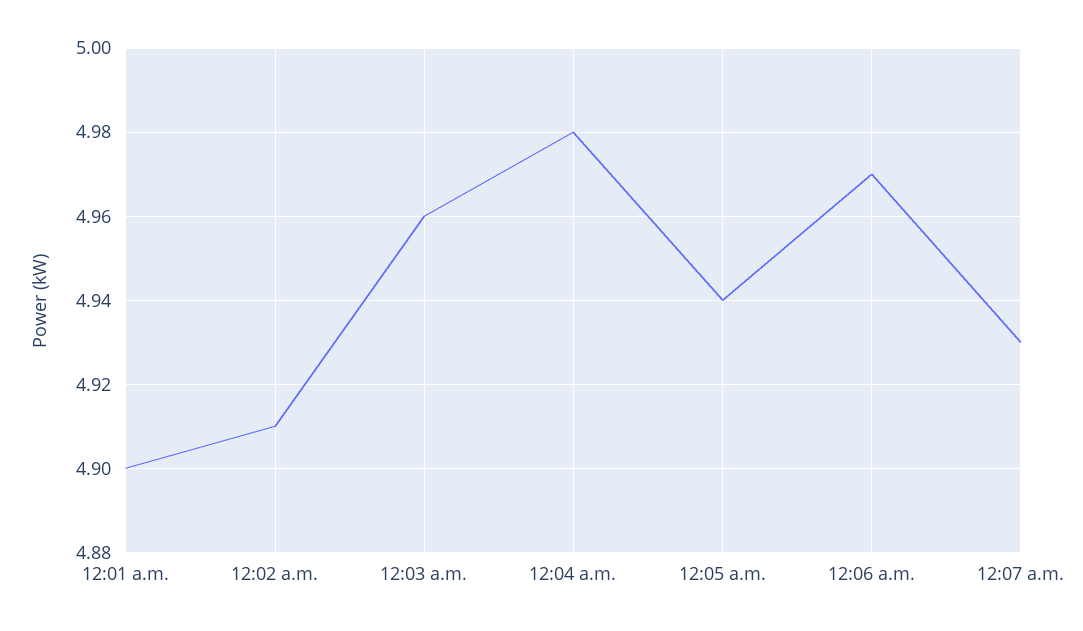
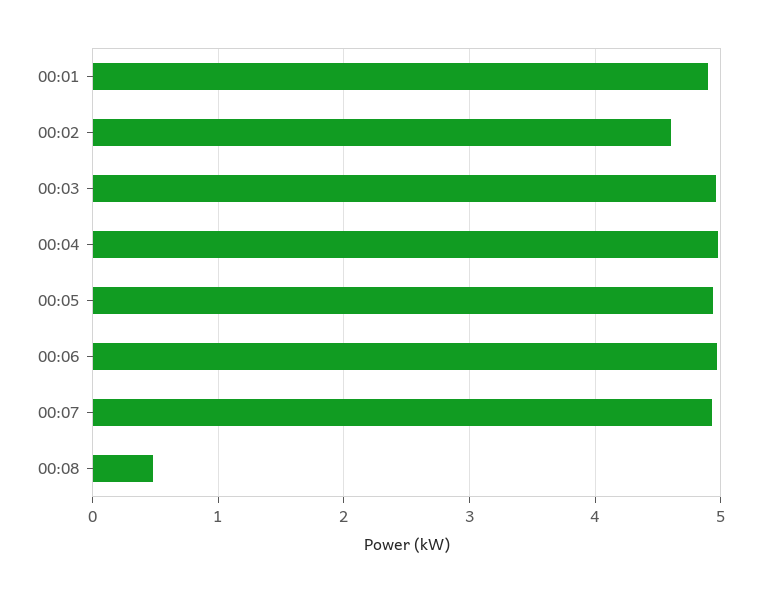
12:02 a.m.: 4.91 -> 4.6
00:08: none -> 0.5

